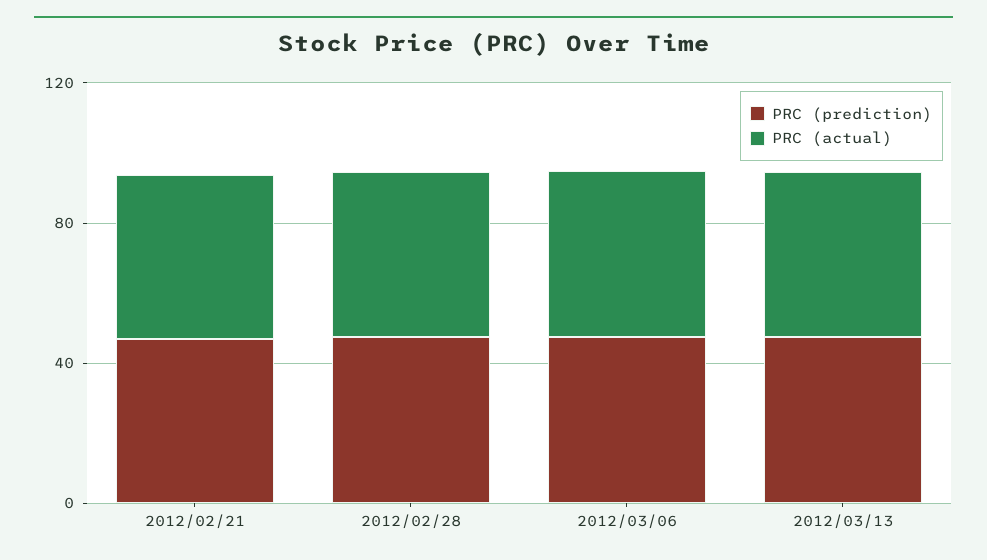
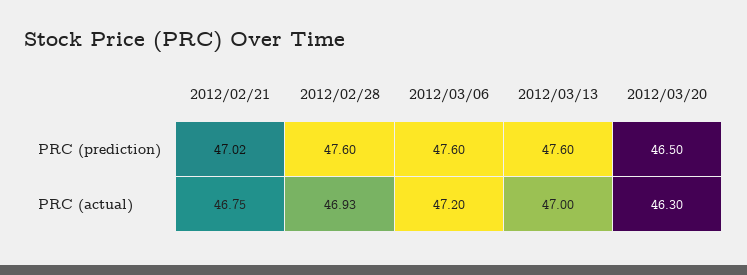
PRC (prediction), 2012/03/20: none -> 46.5
PRC (actual), 2012/03/20: none -> 46.3

